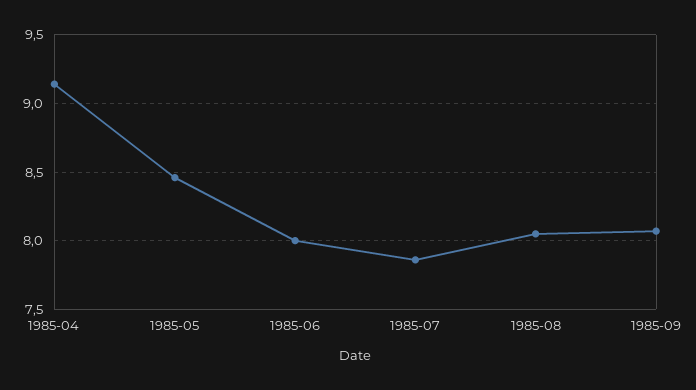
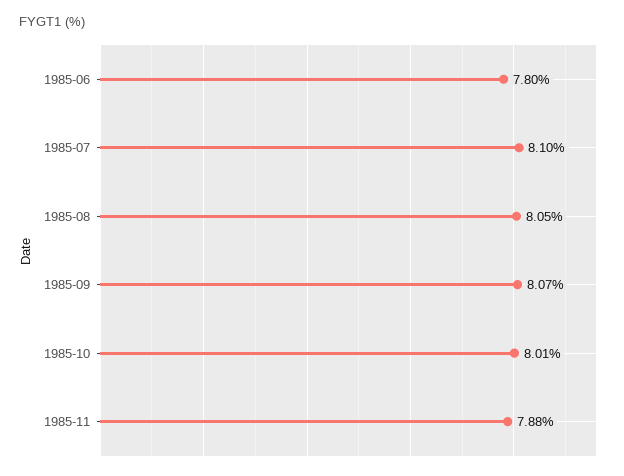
1985-04: 9.15 -> none
1985-05: 8.45 -> none
1985-06: 8 -> 7.8
1985-07: 7.85 -> 8.1
1985-10: none -> 8.01
1985-11: none -> 7.88

